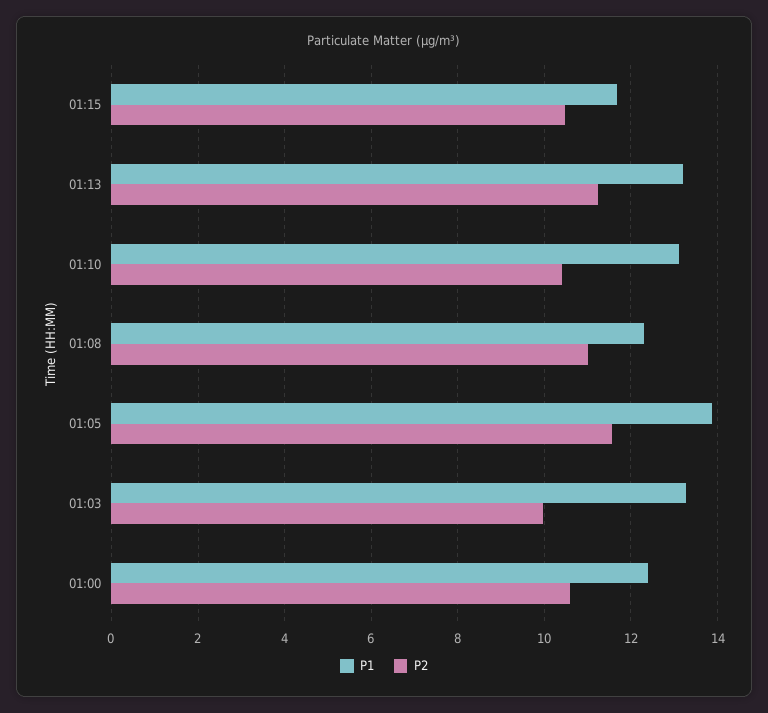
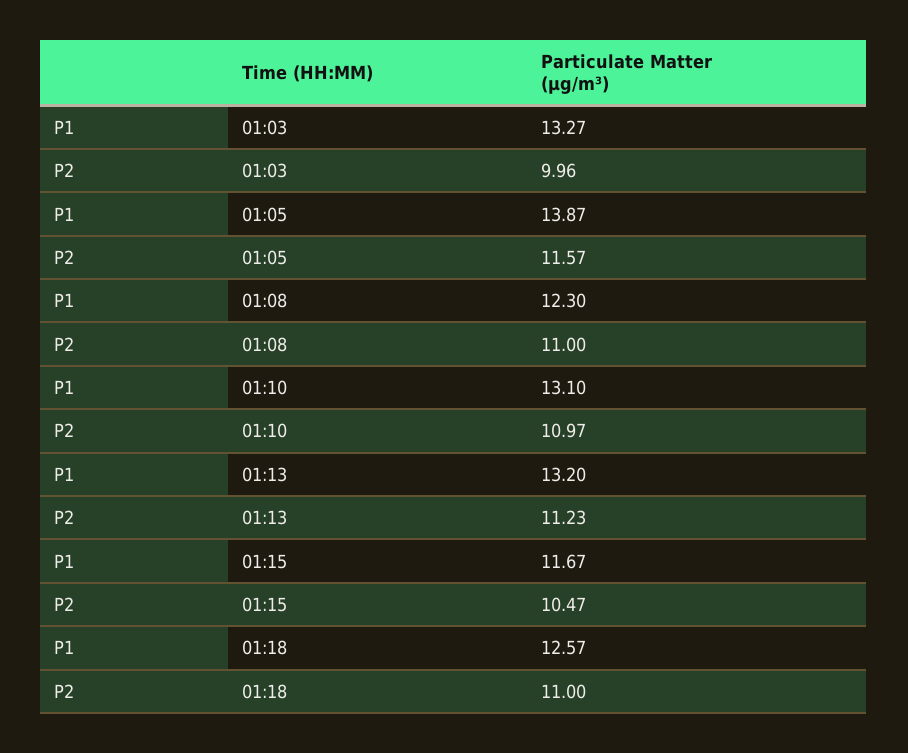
P2, 01:10: 10.4 -> 10.97
P1, 01:00: 12.4 -> none
P2, 01:00: 10.6 -> none
P1, 01:18: none -> 12.57
P2, 01:18: none -> 11

